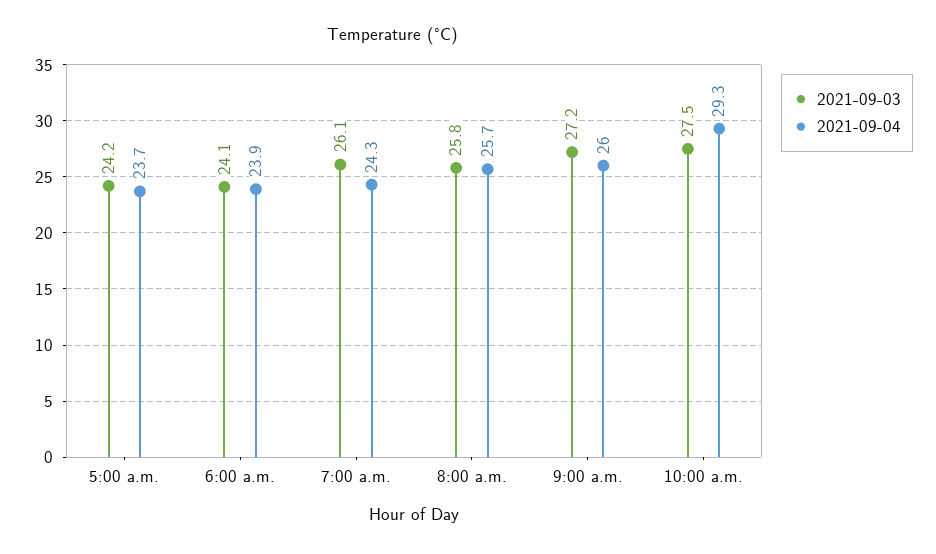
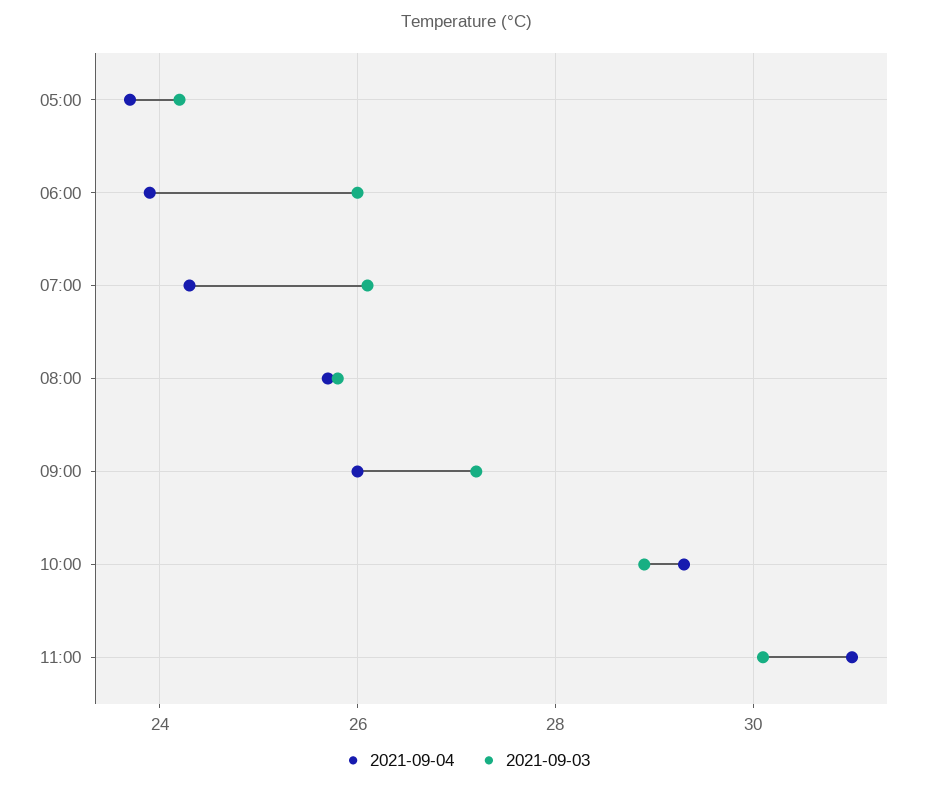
2021-09-03, 6:00 a.m.: 24.1 -> 26
2021-09-03, 10:00 a.m.: 27.5 -> 29
2021-09-04, 11:00: none -> 31
2021-09-03, 11:00: none -> 30

